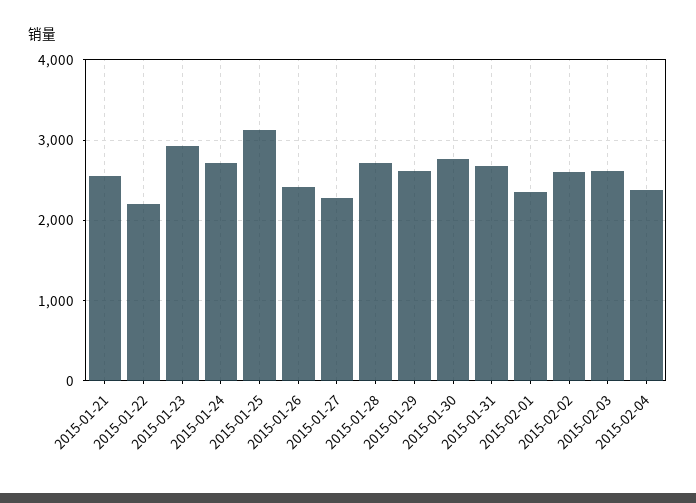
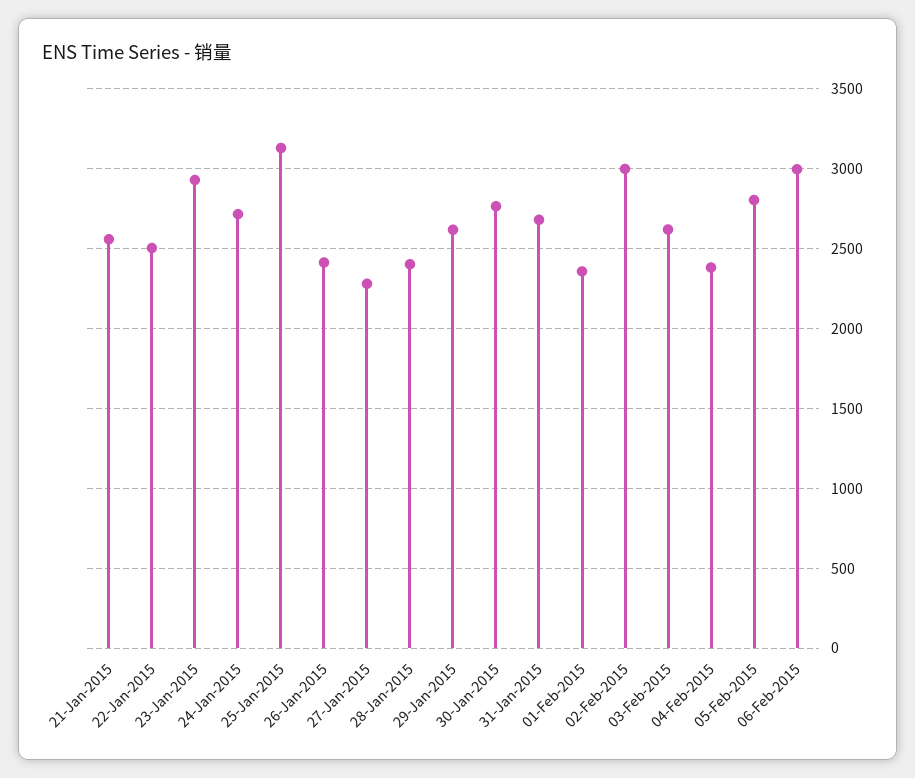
2015-01-22: 2200 -> 2500
2015-01-28: 2700 -> 2400
2015-02-02: 2600 -> 3000
05-Feb-2015: none -> 2800
06-Feb-2015: none -> 3000

